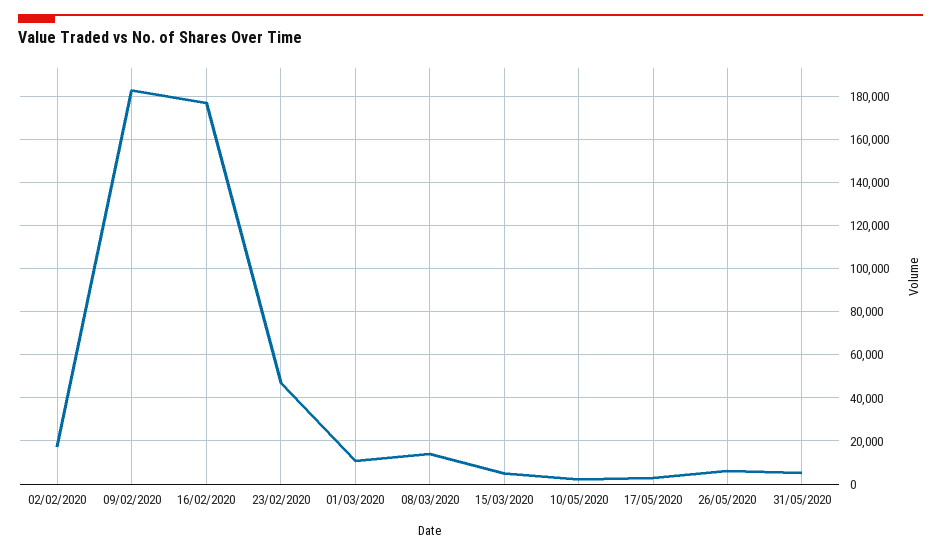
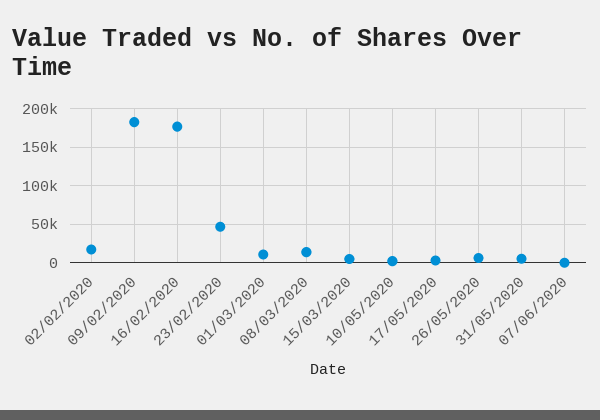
07/06/2020: none -> 0

